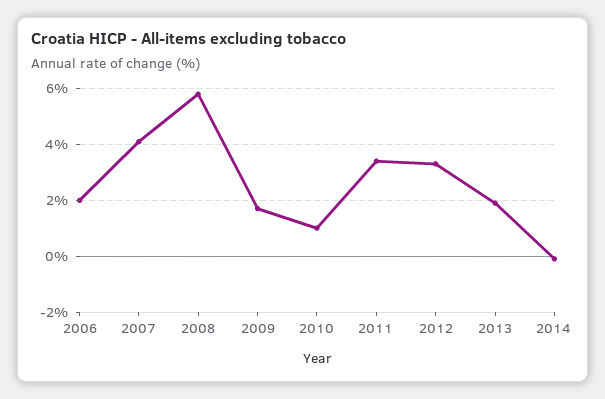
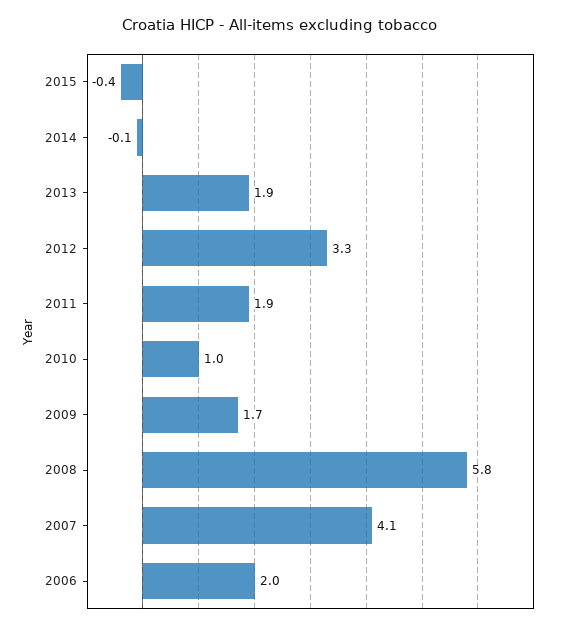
2011: 3.5 -> 1.9
2015: none -> -0.4

